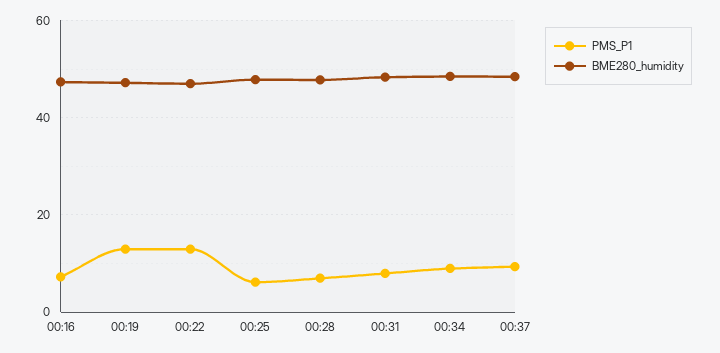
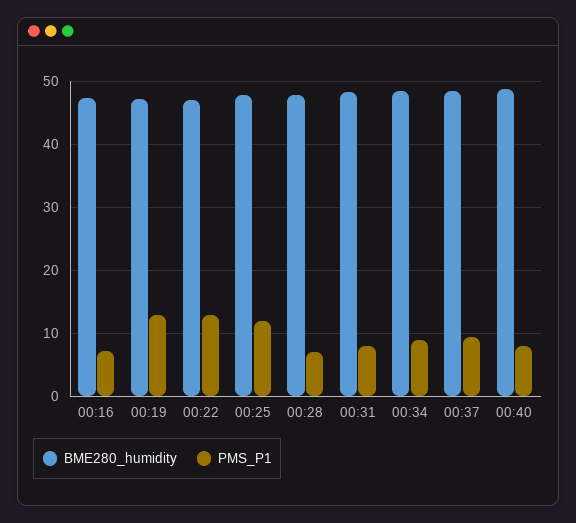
PMS_P1, 00:25: 6 -> 12
BME280_humidity, 00:40: none -> 49
PMS_P1, 00:40: none -> 8

